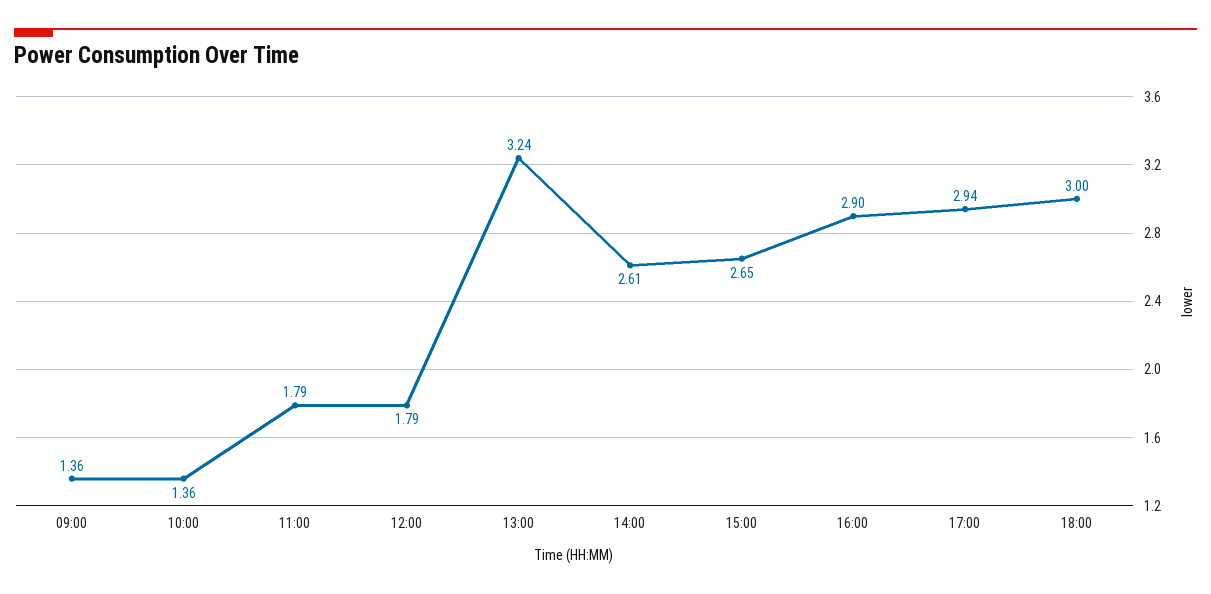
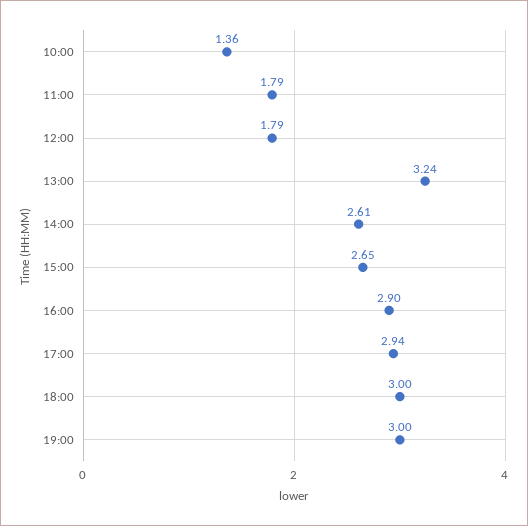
09:00: 1.36 -> none
19:00: none -> 3

